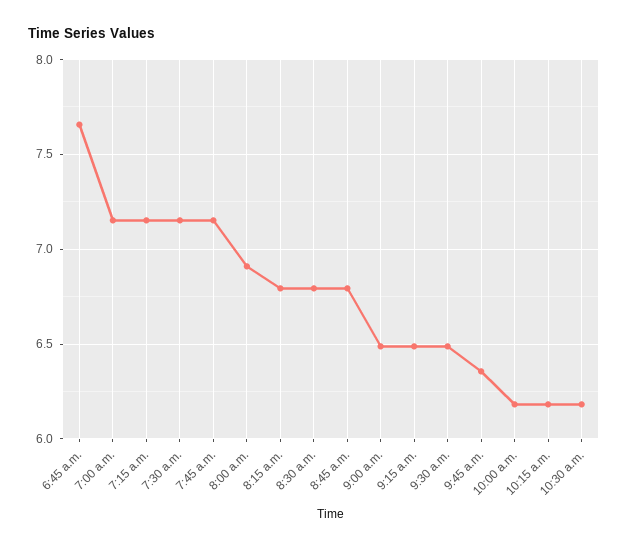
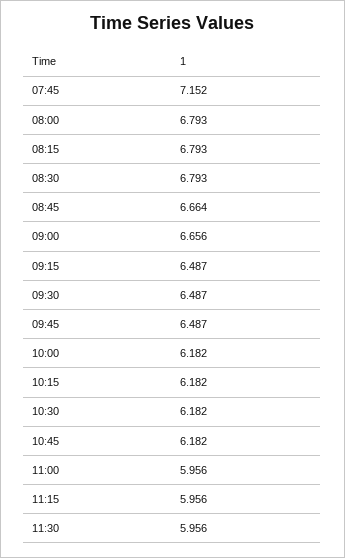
6:45 a.m.: 7.65 -> none
7:00 a.m.: 7.15 -> none
7:15 a.m.: 7.15 -> none
7:30 a.m.: 7.15 -> none
8:00 a.m.: 6.9 -> 6.793
8:45 a.m.: 6.8 -> 6.664
9:00 a.m.: 6.5 -> 6.656
9:45 a.m.: 6.35 -> 6.487
10:45: none -> 6.182
11:00: none -> 5.956
11:15: none -> 5.956
11:30: none -> 5.956

